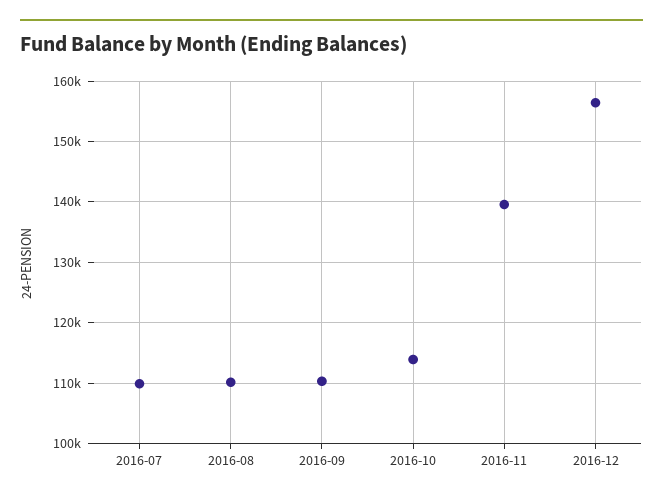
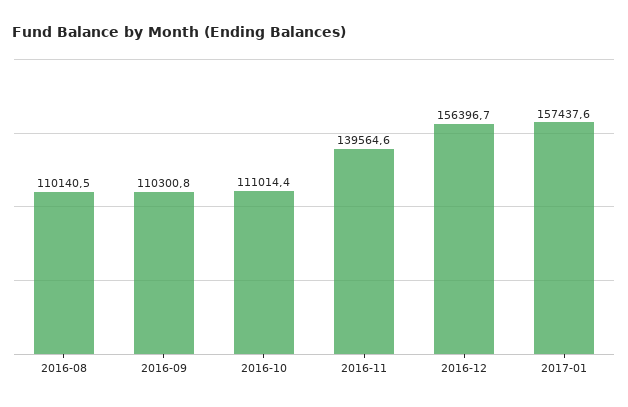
2016-07: 110000 -> none
2016-10: 114000 -> 111014.4
2017-01: none -> 157437.6

